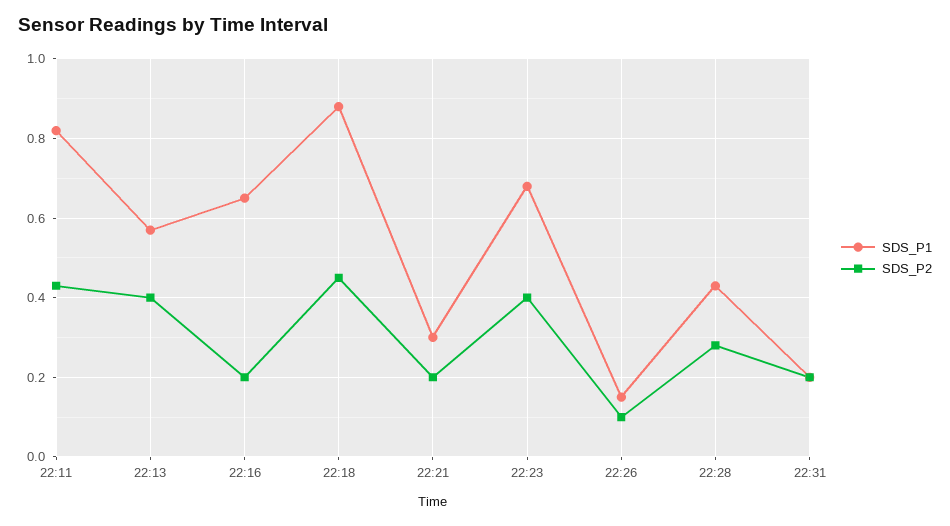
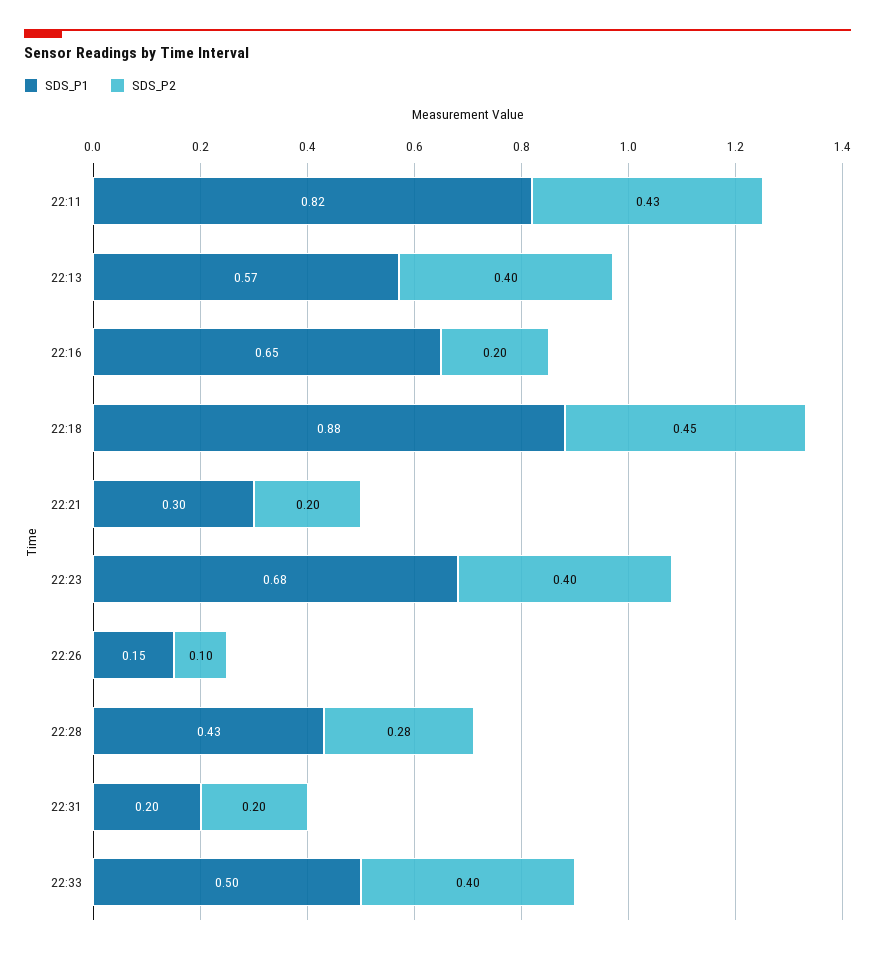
SDS_P1, 22:33: none -> 0.5
SDS_P2, 22:33: none -> 0.4

